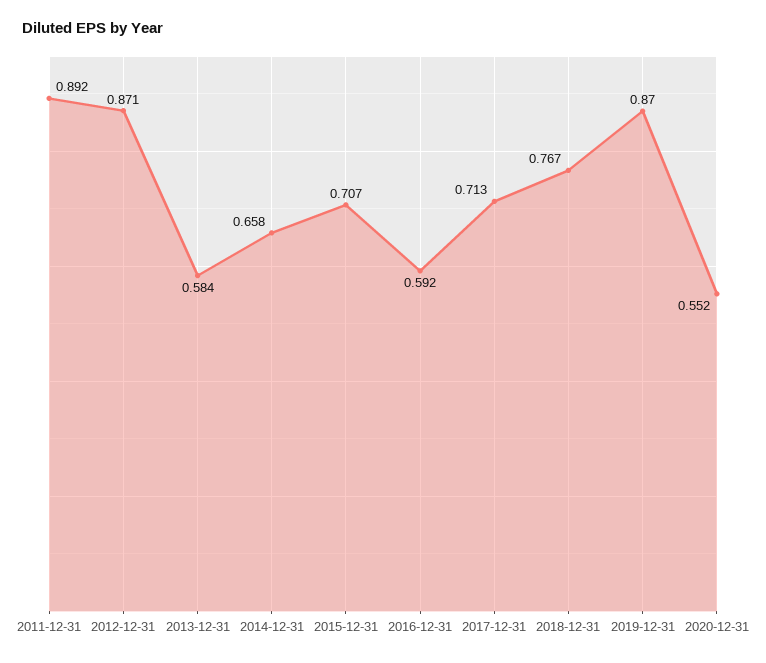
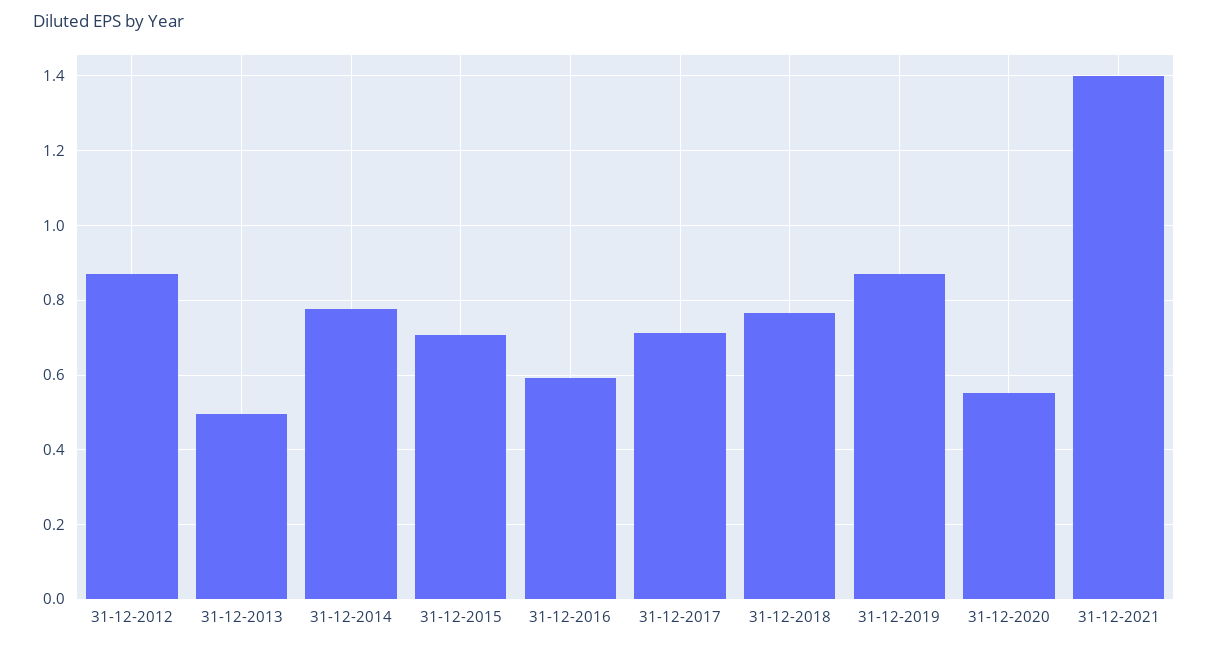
2011-12-31: 0.892 -> none
2013-12-31: 0.584 -> 0.5
2014-12-31: 0.658 -> 0.78
31-12-2021: none -> 1.4

